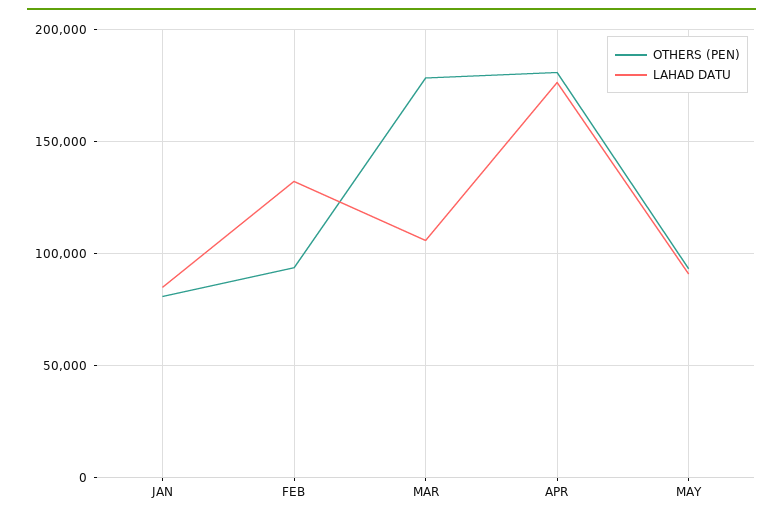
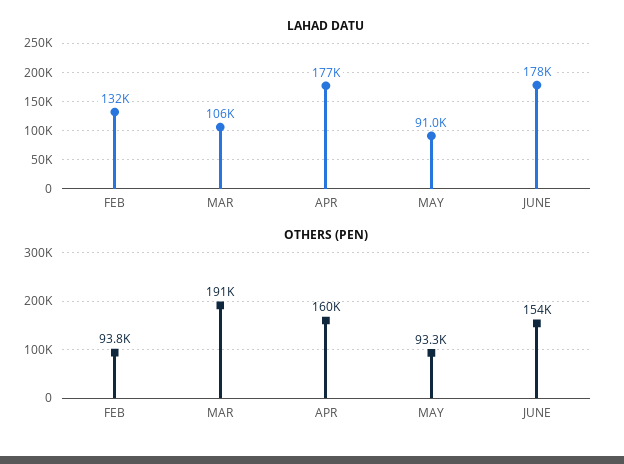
OTHERS (PEN), JAN: 80000 -> none
LAHAD DATU, JAN: 85000 -> none
OTHERS (PEN), MAR: 180000 -> 191000
OTHERS (PEN), APR: 180000 -> 160000
LAHAD DATU, JUNE: none -> 178000
OTHERS (PEN), JUNE: none -> 154000

